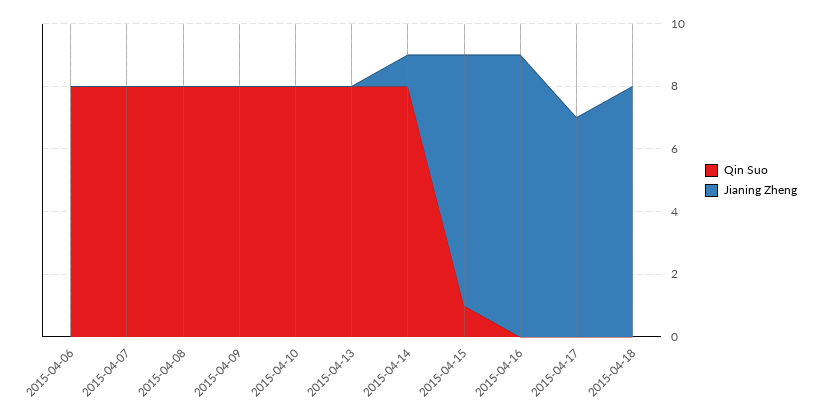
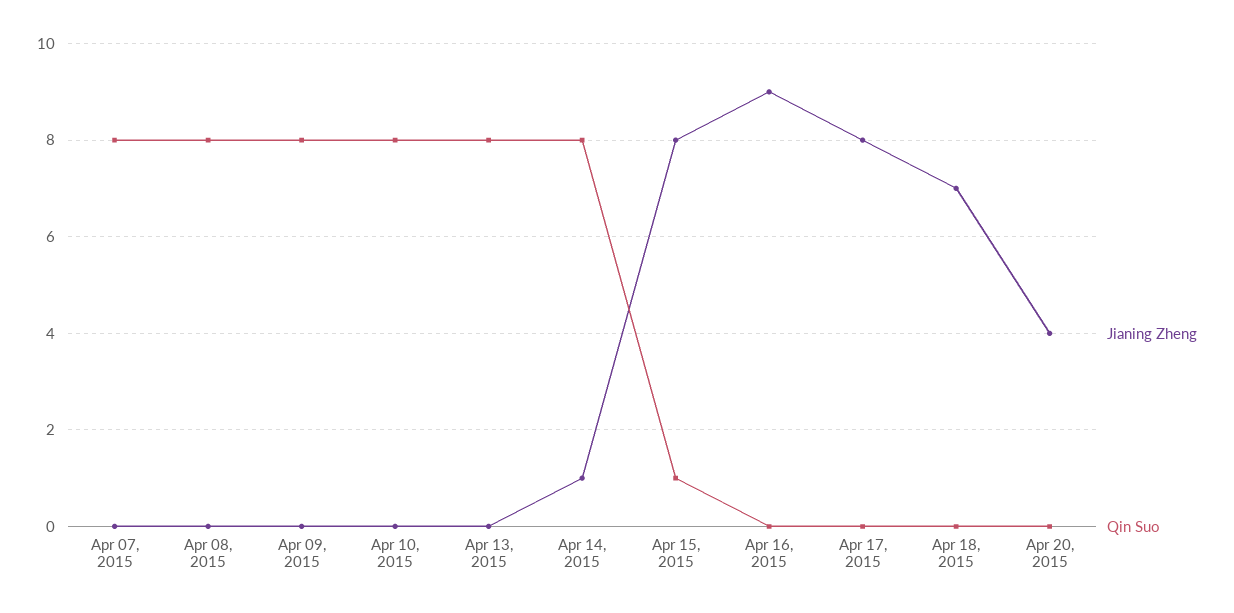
Qin Suo, 2015-04-06: 8 -> none
Jianing Zheng, 2015-04-06: 0 -> none
Jianing Zheng, 2015-04-17: 7 -> 8
Jianing Zheng, 2015-04-18: 8 -> 7
Jianing Zheng, Apr 20, 2015: none -> 4
Qin Suo, Apr 20, 2015: none -> 0

